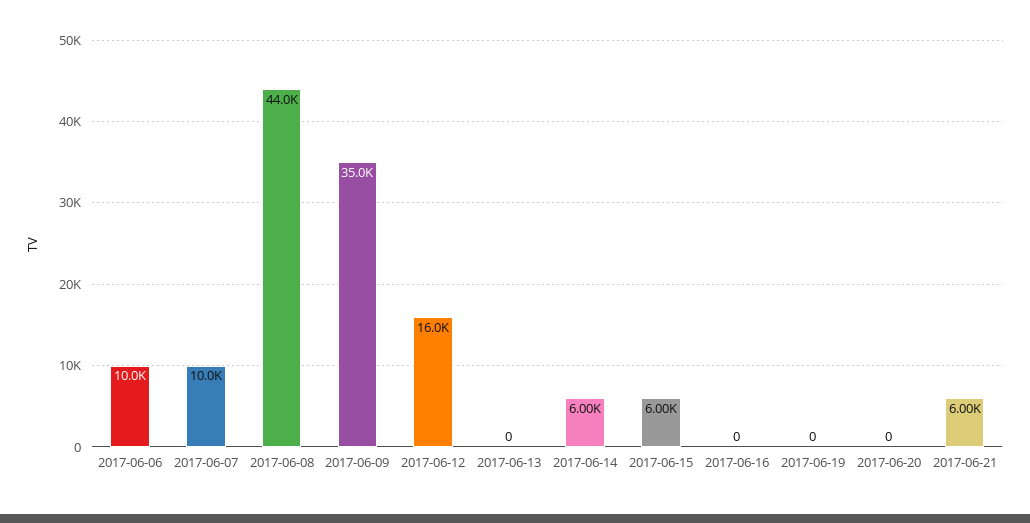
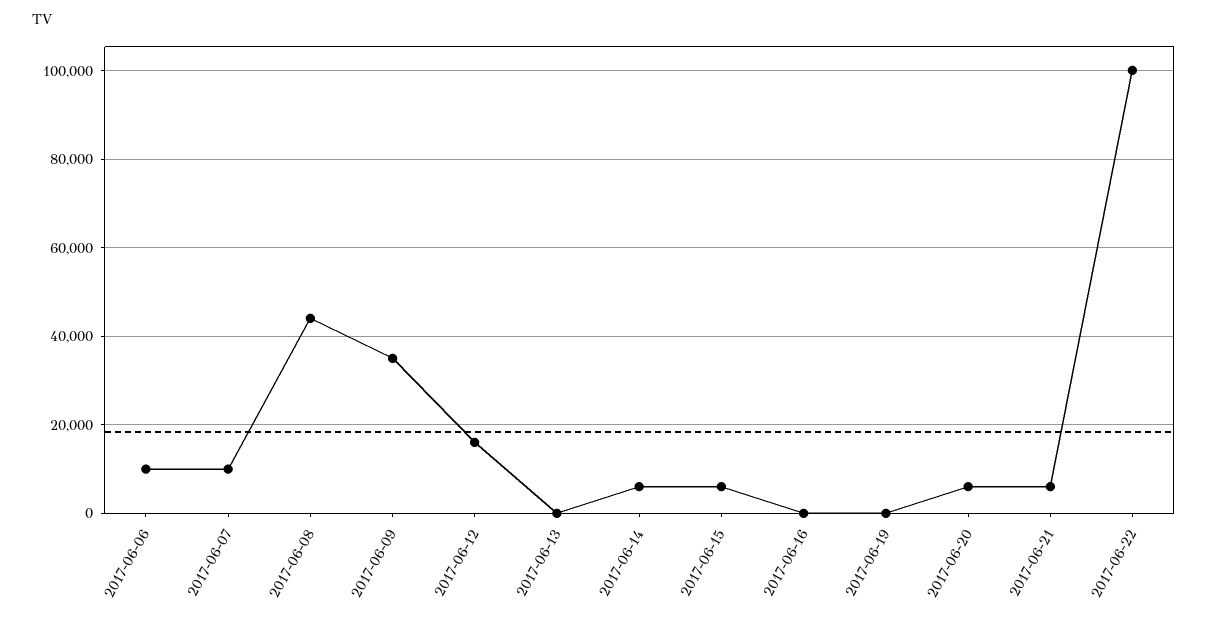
2017-06-20: 0 -> 6000
2017-06-22: none -> 100000

